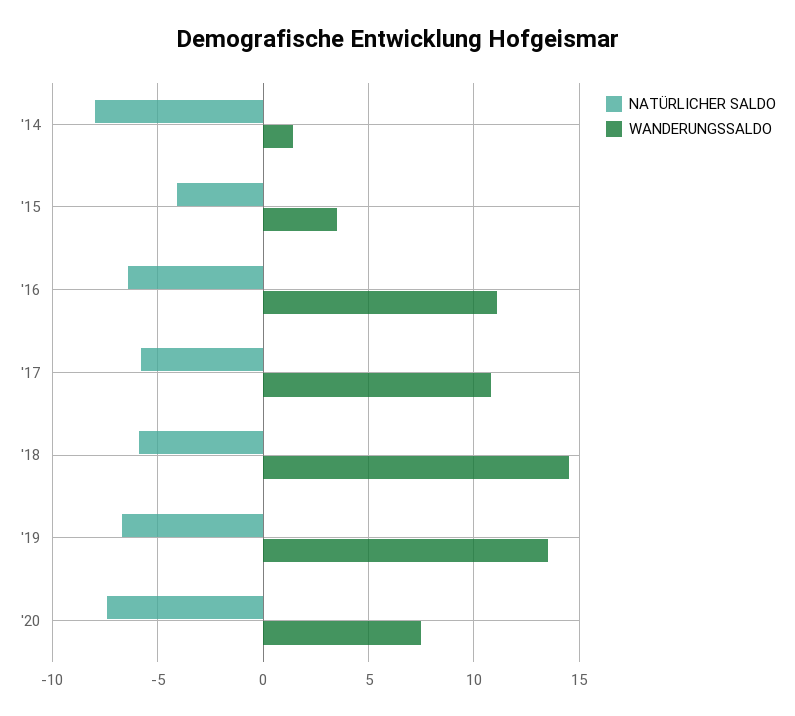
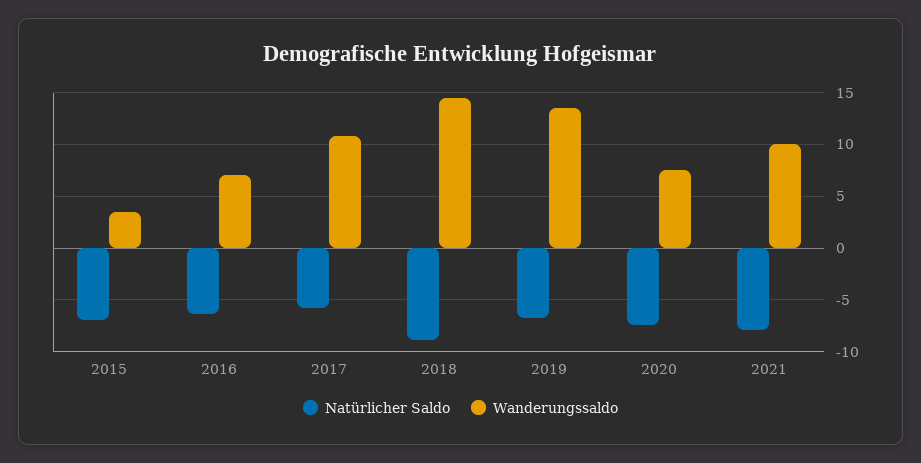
NATÜRLICHER SALDO, '14: -8 -> none
WANDERUNGSSALDO, '14: 1.5 -> none
NATÜRLICHER SALDO, '15: -4 -> -7
WANDERUNGSSALDO, '16: 11 -> 7
NATÜRLICHER SALDO, '18: -6 -> -9
NATÜRLICHER SALDO, 2021: none -> -8
WANDERUNGSSALDO, 2021: none -> 10

